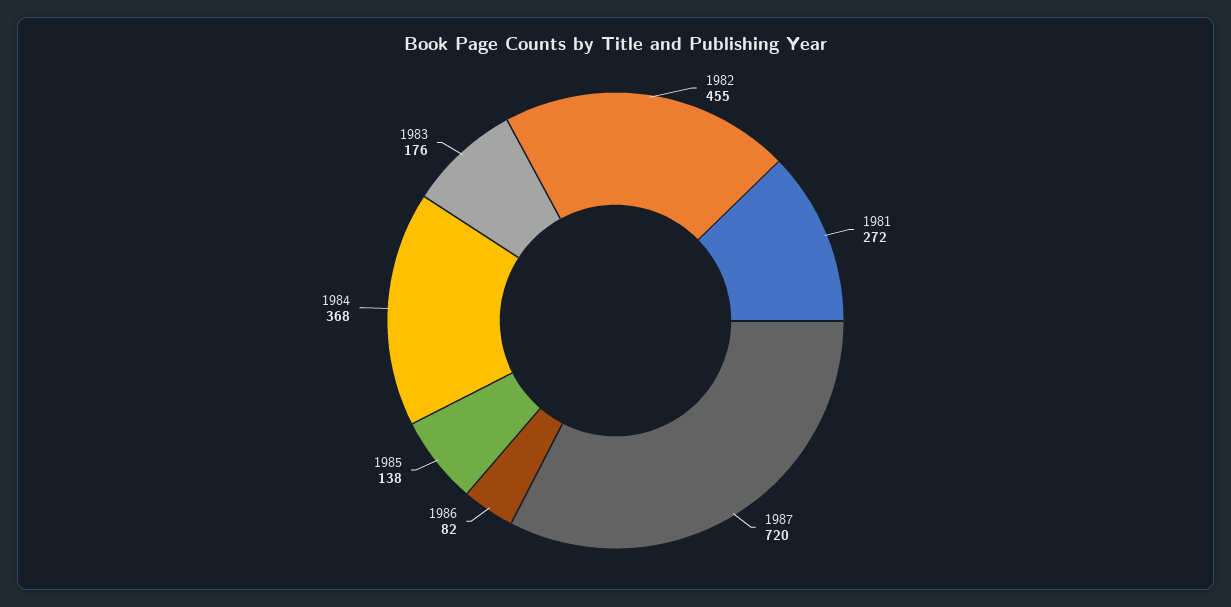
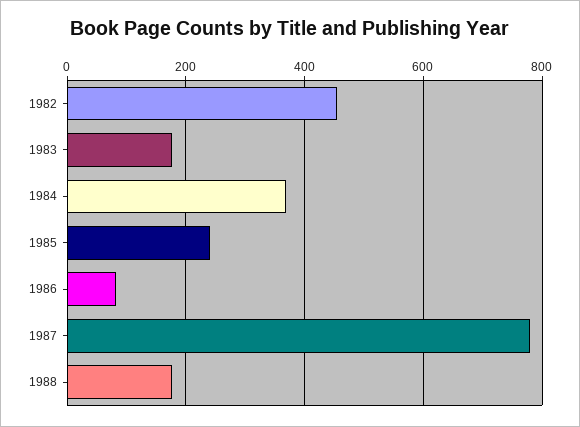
1981: 272 -> none
1987: 720 -> 780
1985: 138 -> 240
1988: none -> 180

